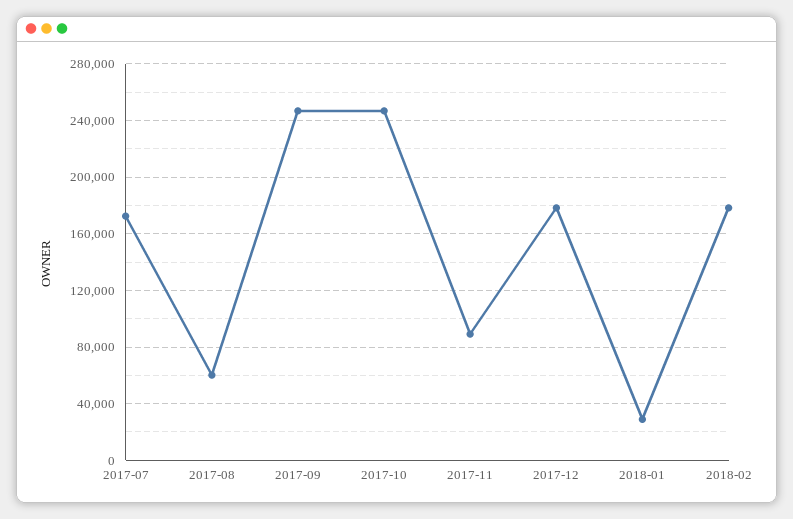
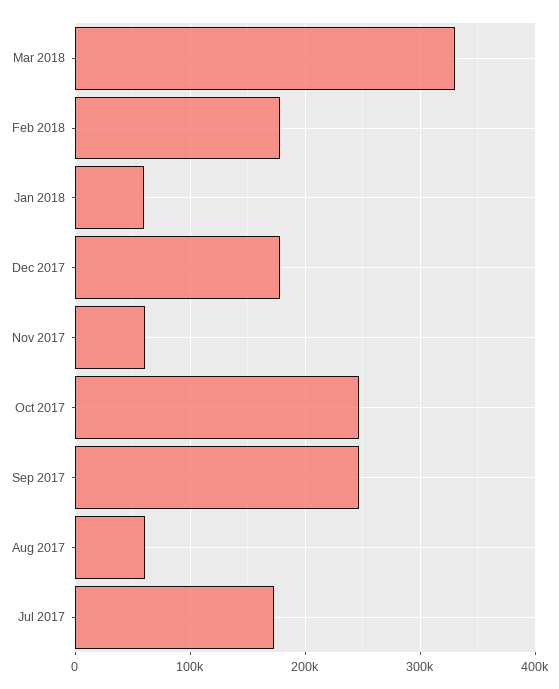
2017-11: 90000 -> 60000
2018-01: 30000 -> 60000
Mar 2018: none -> 330000

